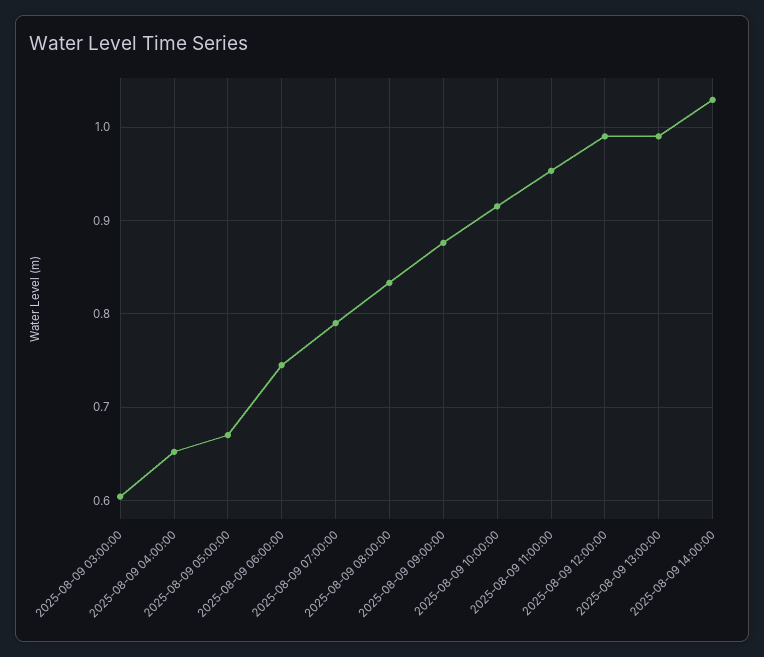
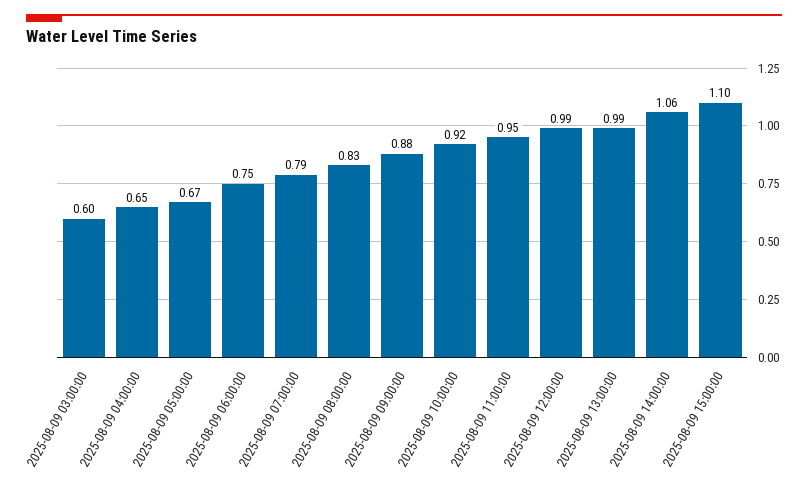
2025-08-09 14:00:00: 1.03 -> 1.06
2025-08-09 15:00:00: none -> 1.1

